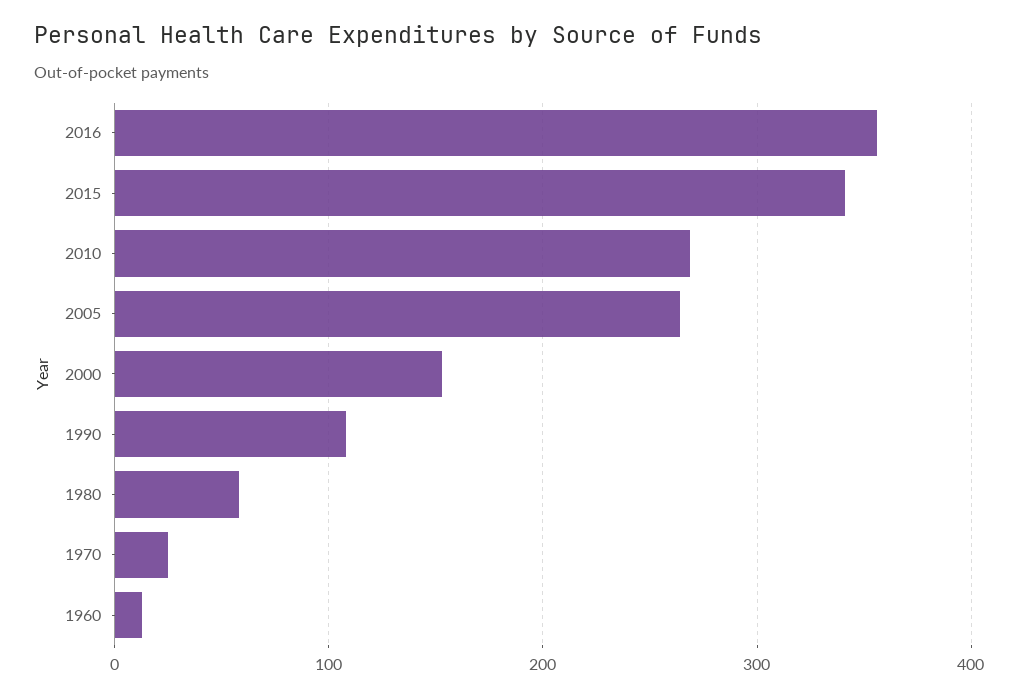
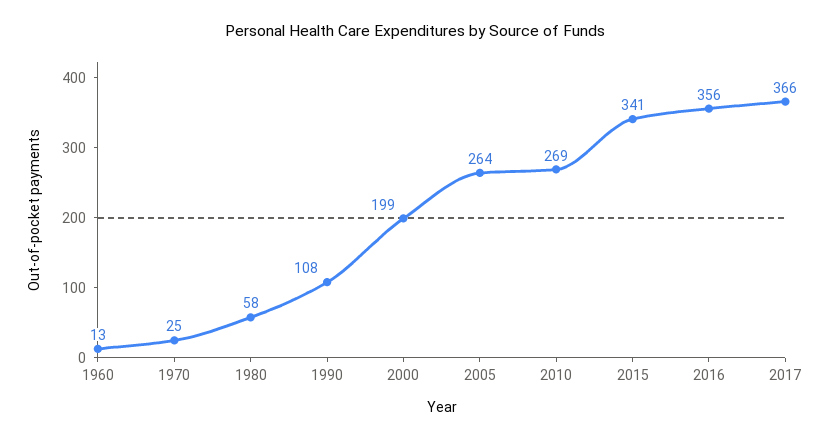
2000: 150 -> 199
2017: none -> 366

